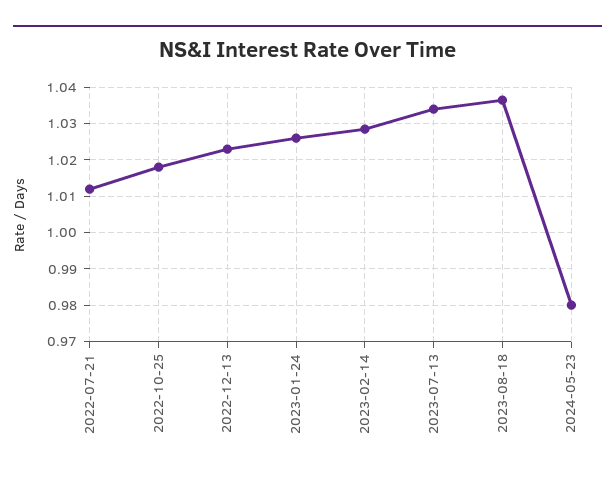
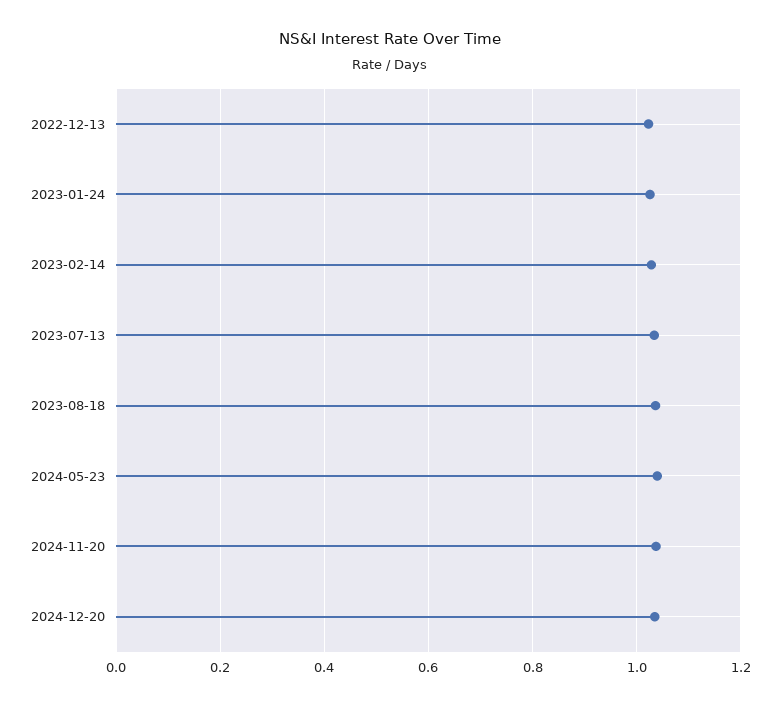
2022-07-21: 1.012 -> none
2022-10-25: 1.018 -> none
2024-05-23: 0.98 -> 1.04
2024-11-20: none -> 1.04
2024-12-20: none -> 1.04

